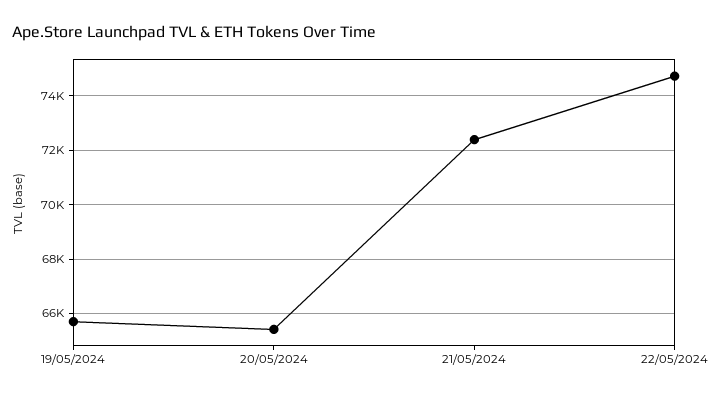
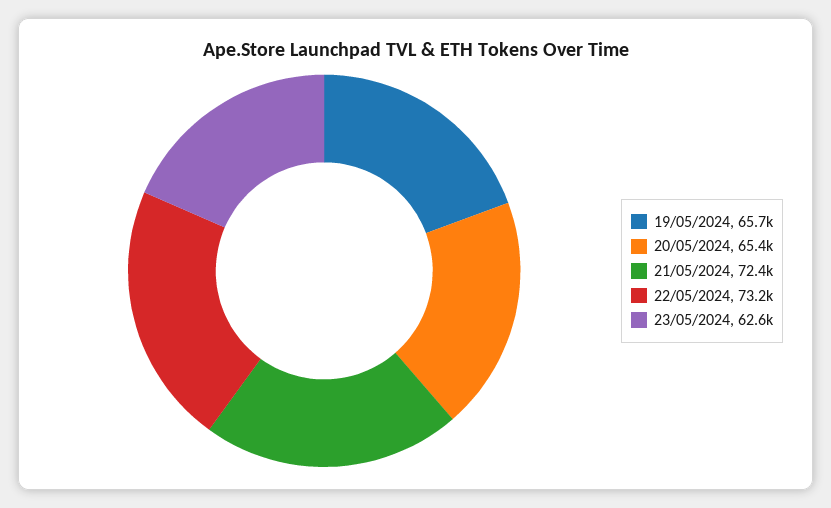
22/05/2024: 74750 -> 73200
23/05/2024: none -> 62600

